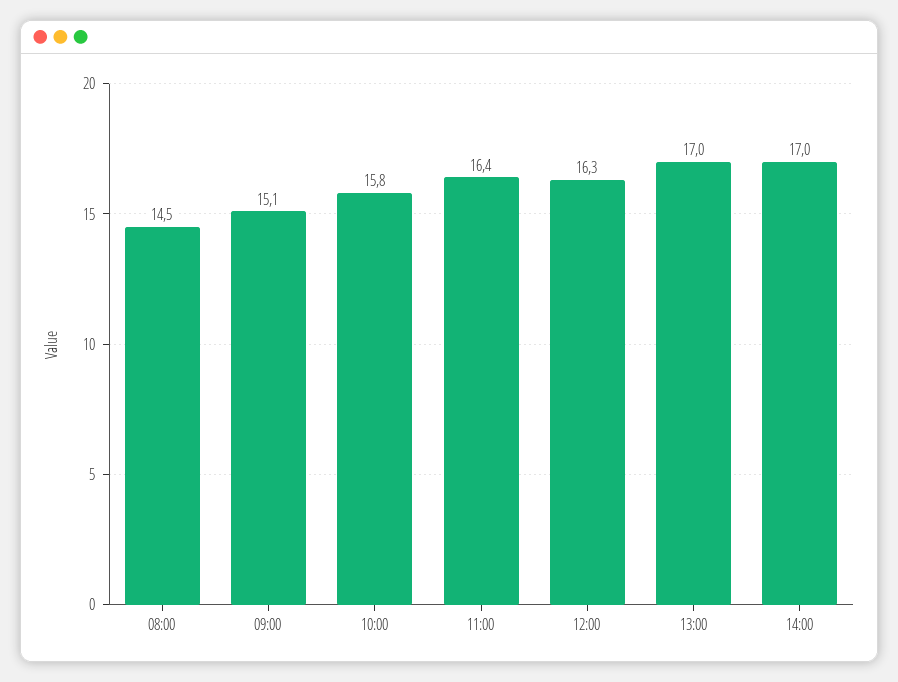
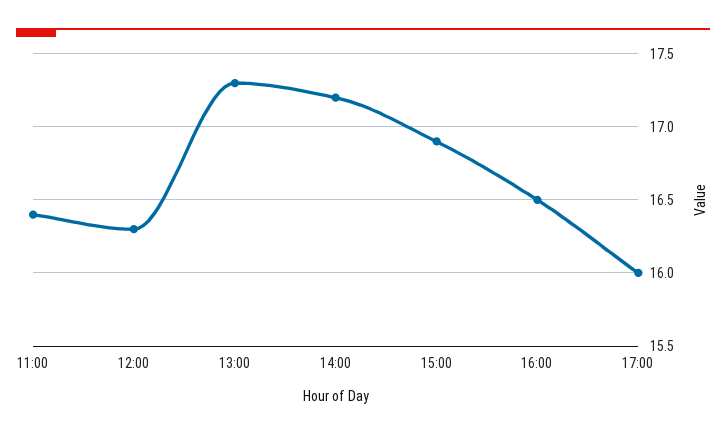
08:00: 14.5 -> none
09:00: 15.1 -> none
10:00: 15.8 -> none
13:00: 17 -> 17.3
14:00: 17 -> 17.2
15:00: none -> 16.9
16:00: none -> 16.5
17:00: none -> 16

